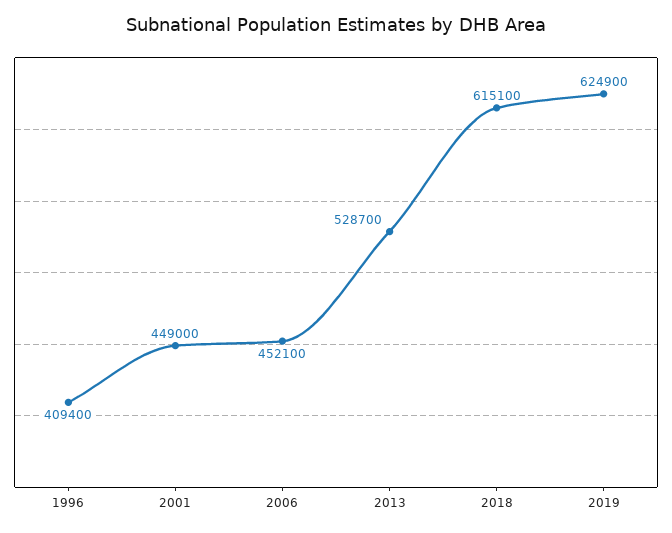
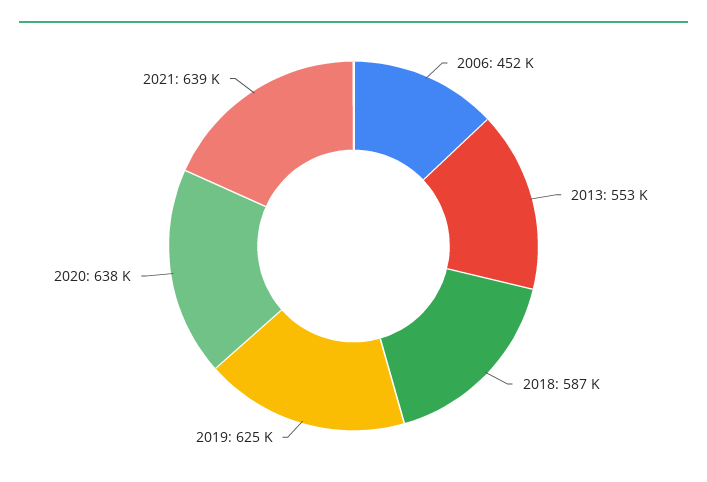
1996: 409400 -> none
2001: 449000 -> none
2013: 528700 -> 553000
2018: 615100 -> 587000
2020: none -> 638000
2021: none -> 639000

